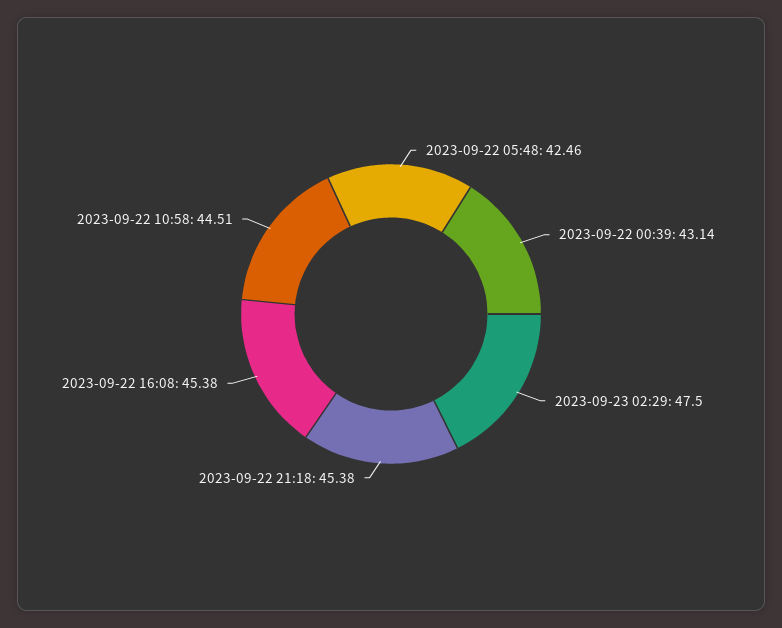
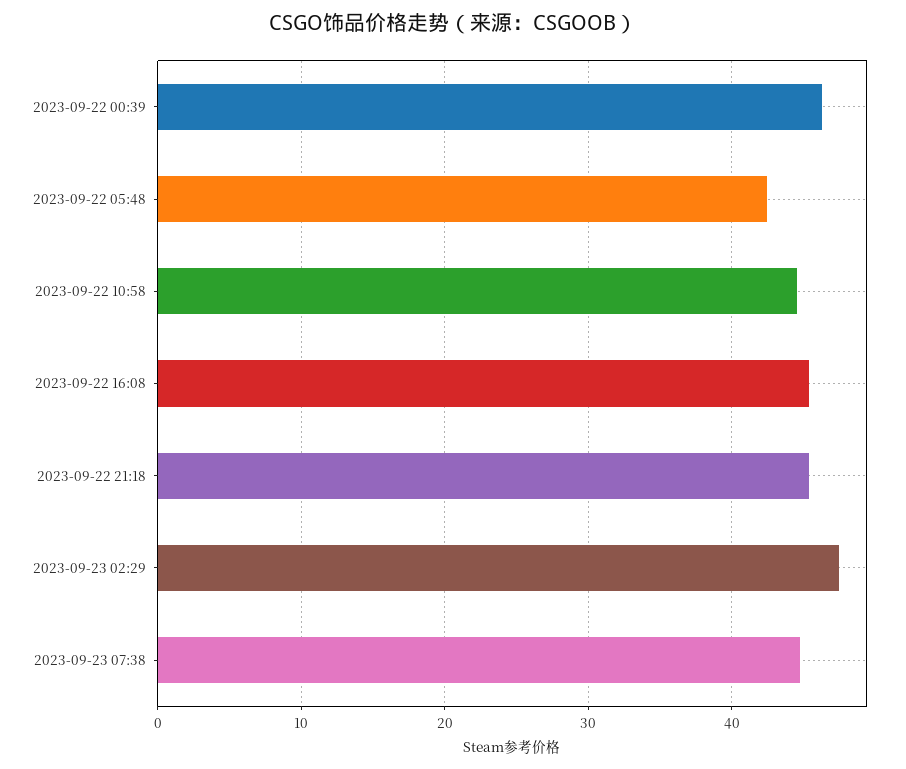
2023-09-22 00:39: 43.14 -> 46
2023-09-23 07:38: none -> 45

